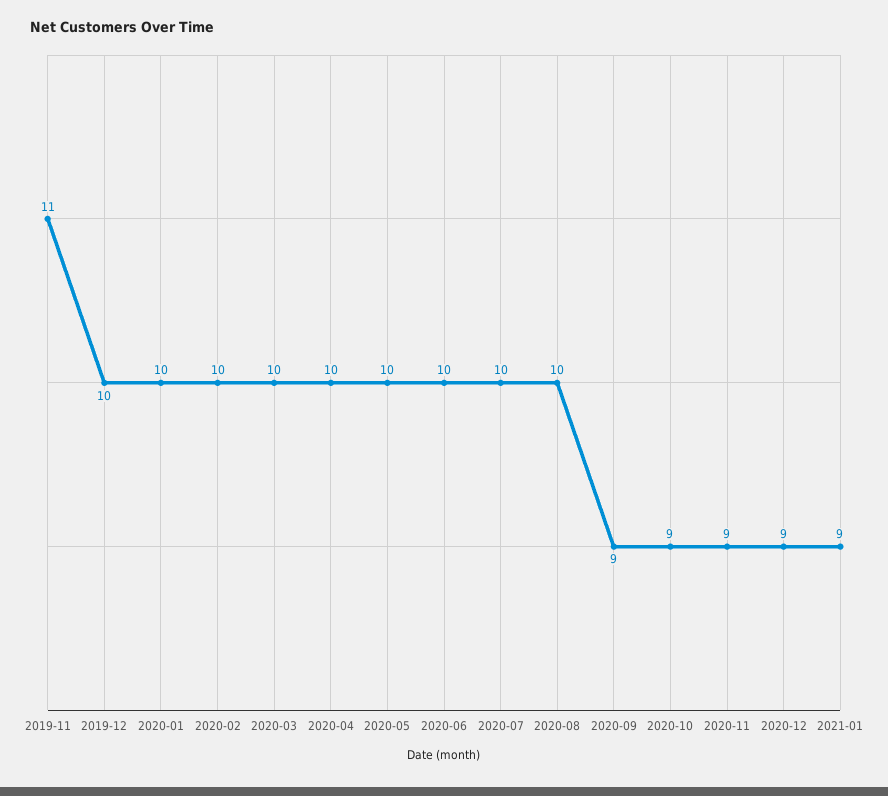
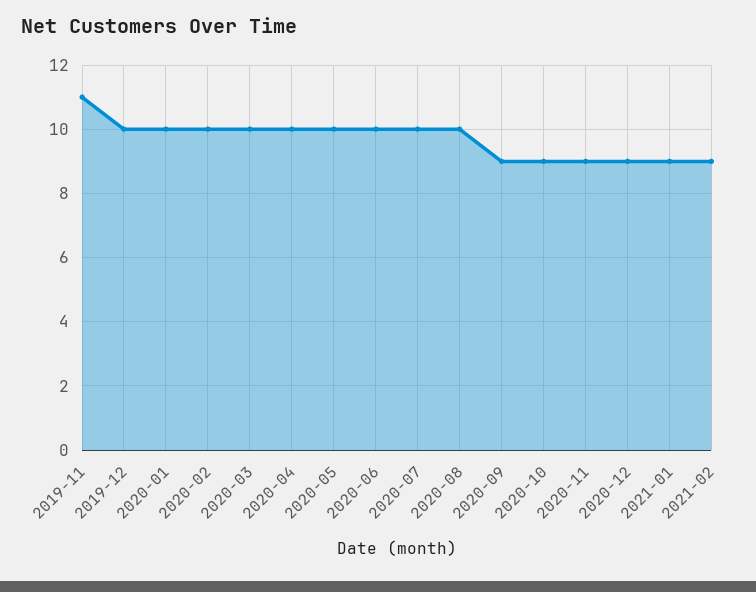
2021-02: none -> 9

